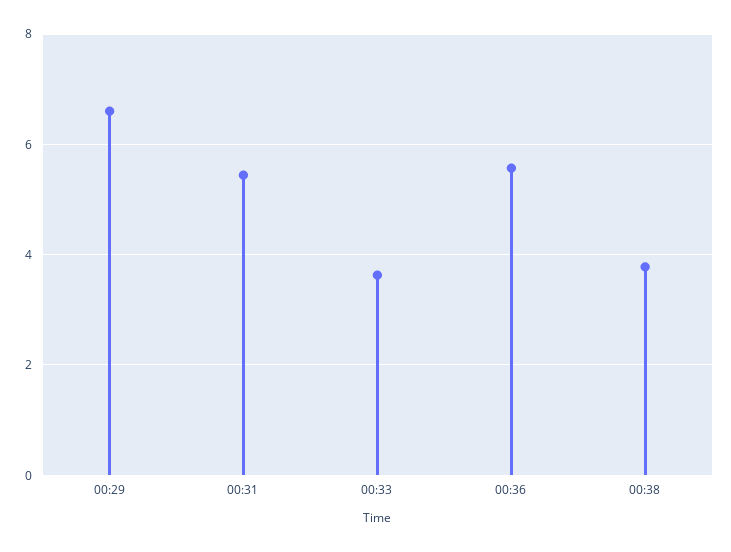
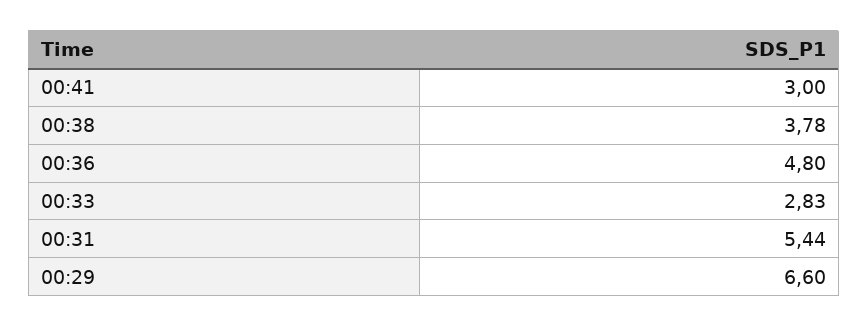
00:33: 3.6 -> 2.83
00:36: 5.6 -> 4.8
00:41: none -> 3

